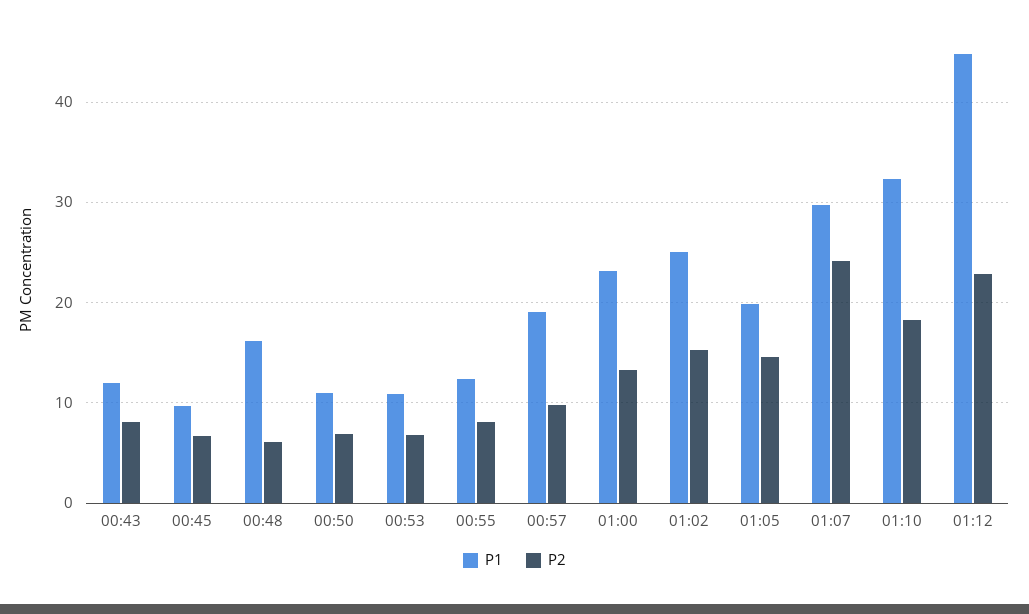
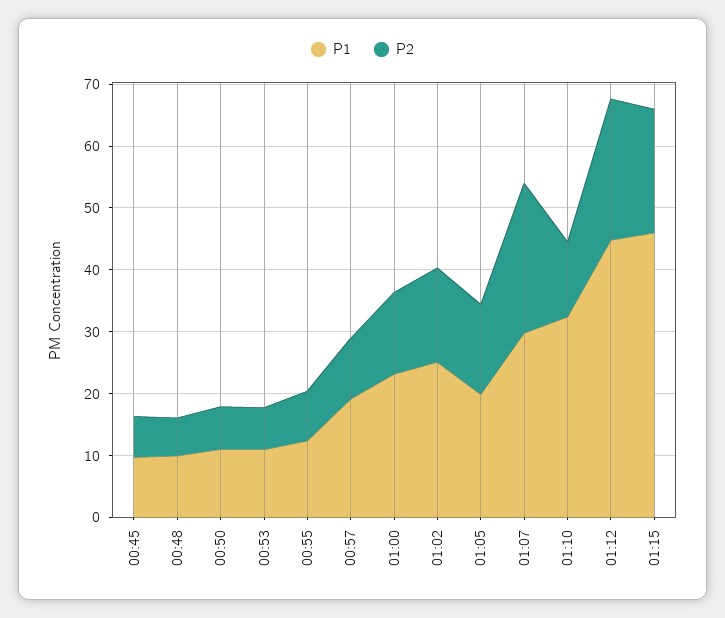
P1, 00:43: 12 -> none
P2, 00:43: 8 -> none
P1, 00:48: 16 -> 10
P2, 01:10: 18 -> 12
P1, 01:15: none -> 46
P2, 01:15: none -> 20

